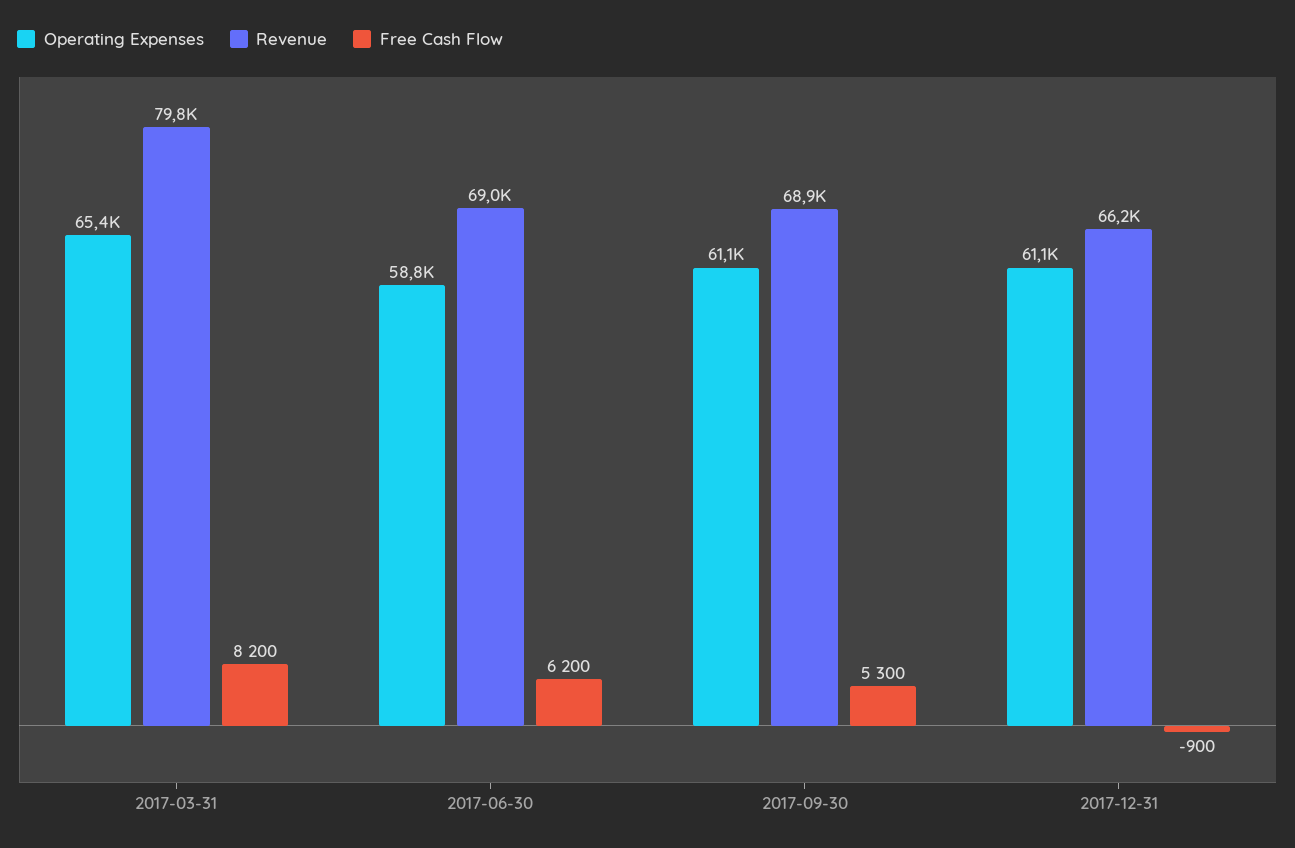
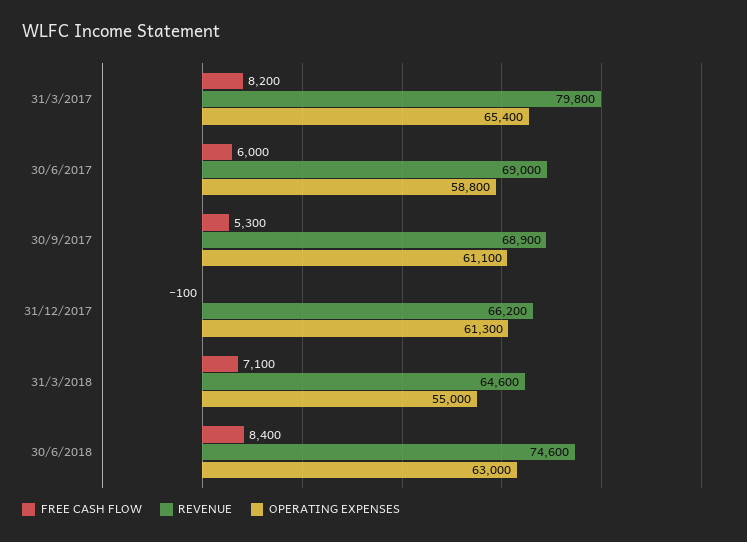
Free Cash Flow, 2017-06-30: 6200 -> 6000
Operating Expenses, 2017-12-31: 61100 -> 61300
Free Cash Flow, 2017-12-31: -900 -> -100
Free Cash Flow, 31/3/2018: none -> 7100
Revenue, 31/3/2018: none -> 64600
Operating Expenses, 31/3/2018: none -> 55000
Free Cash Flow, 30/6/2018: none -> 8400
Revenue, 30/6/2018: none -> 74600
Operating Expenses, 30/6/2018: none -> 63000

